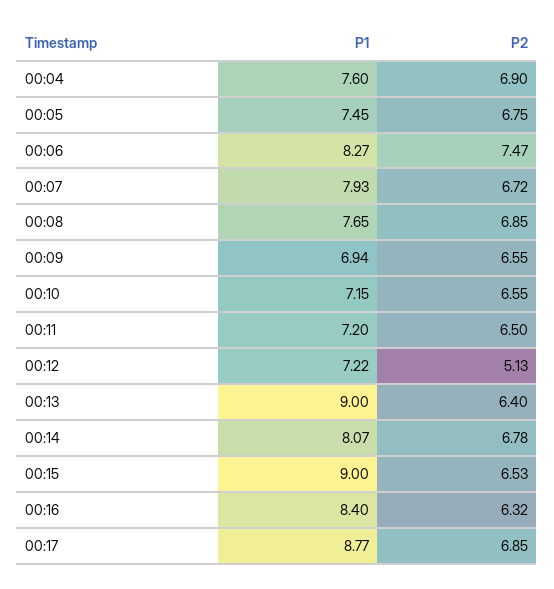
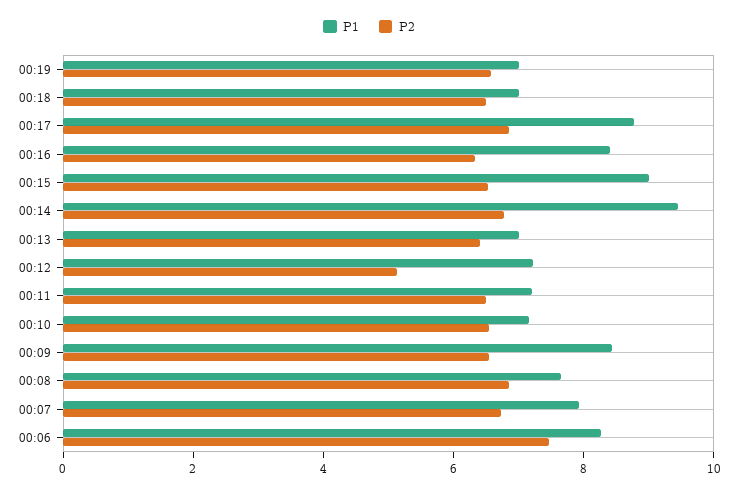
P1, 00:04: 7.6 -> none
P2, 00:04: 6.9 -> none
P1, 00:05: 7.45 -> none
P2, 00:05: 6.75 -> none
P1, 00:09: 6.94 -> 8.5
P1, 00:13: 9 -> 7
P1, 00:14: 8.07 -> 9.5
P1, 00:19: none -> 7
P2, 00:19: none -> 6.5
P1, 00:18: none -> 7
P2, 00:18: none -> 6.5

